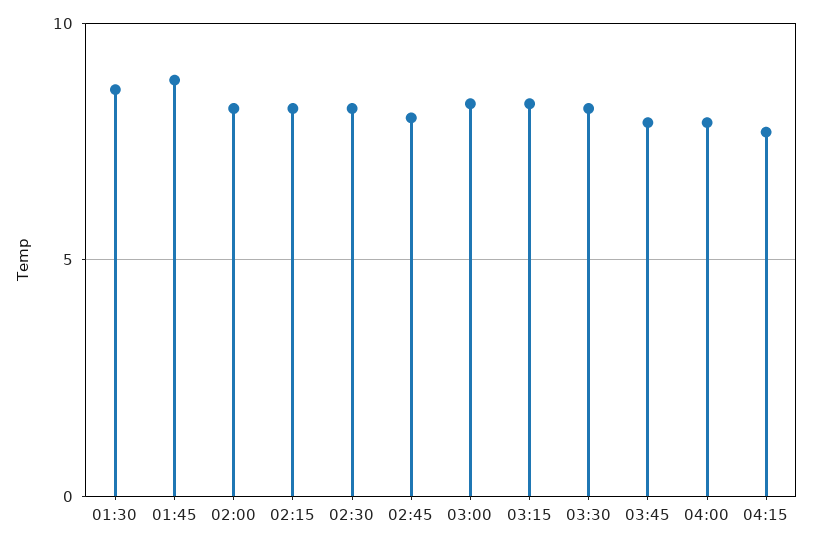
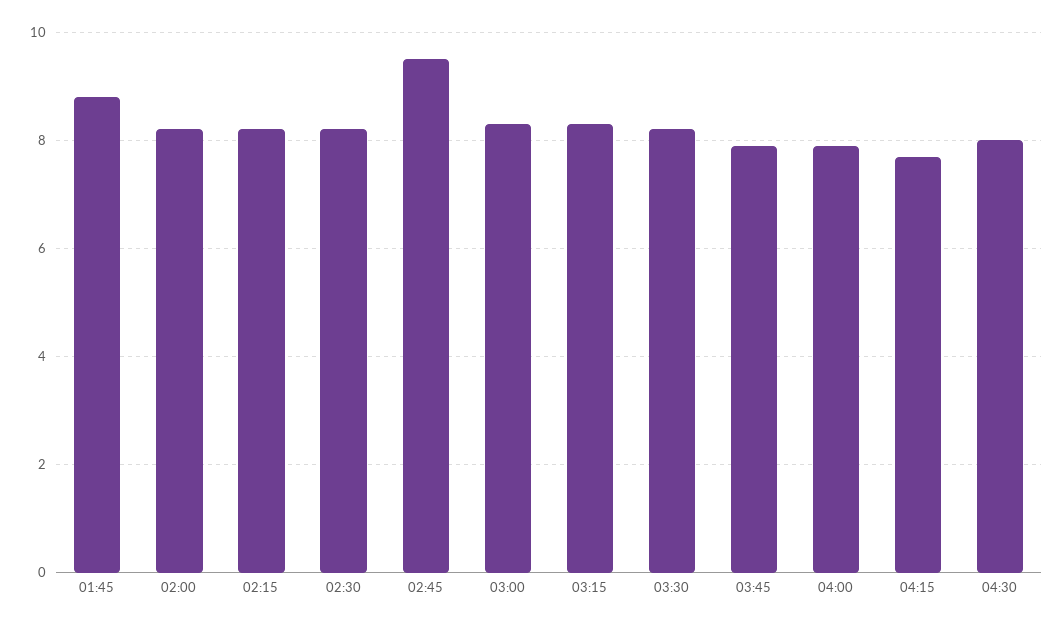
01:30: 8.5 -> none
02:45: 8 -> 9.5
04:30: none -> 8

